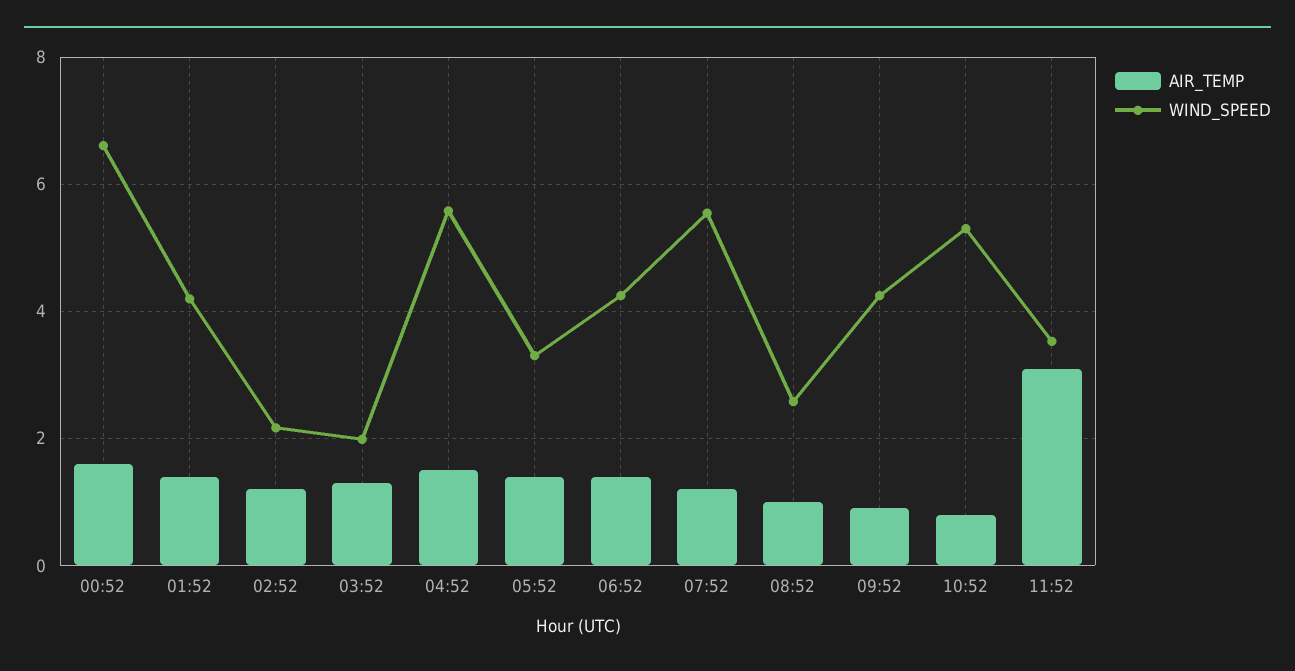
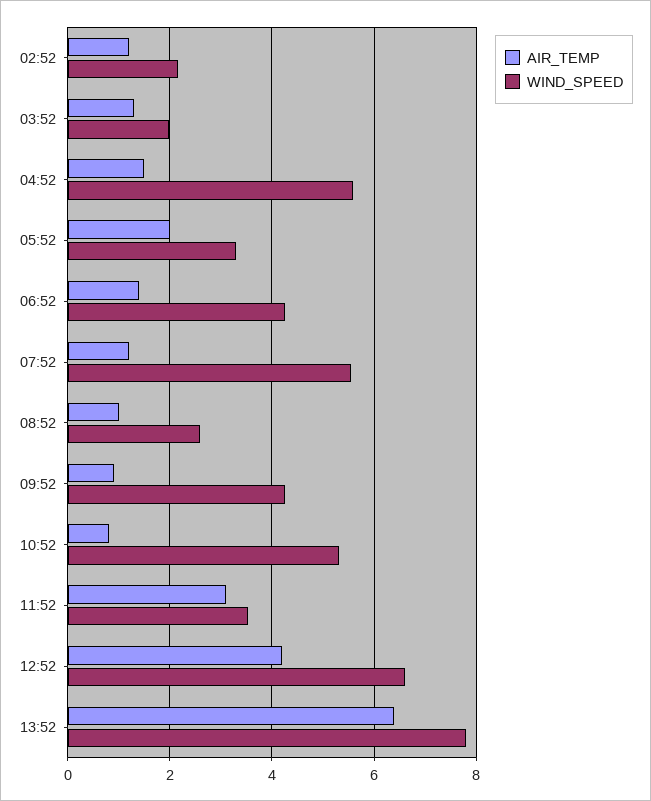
AIR_TEMP, 00:52: 1.6 -> none
WIND_SPEED, 00:52: 6.6 -> none
AIR_TEMP, 01:52: 1.4 -> none
WIND_SPEED, 01:52: 4.2 -> none
AIR_TEMP, 05:52: 1.4 -> 2
AIR_TEMP, 12:52: none -> 4.2
WIND_SPEED, 12:52: none -> 6.6
AIR_TEMP, 13:52: none -> 6.4
WIND_SPEED, 13:52: none -> 7.8

